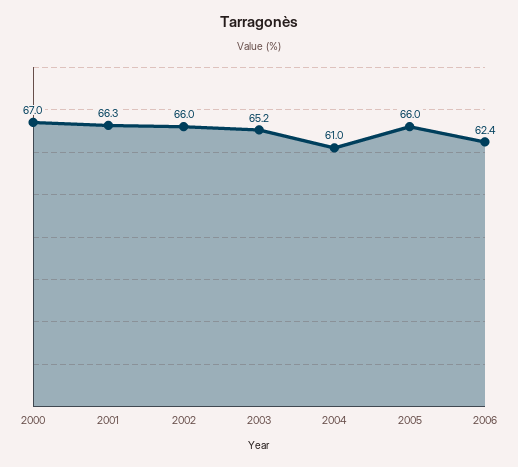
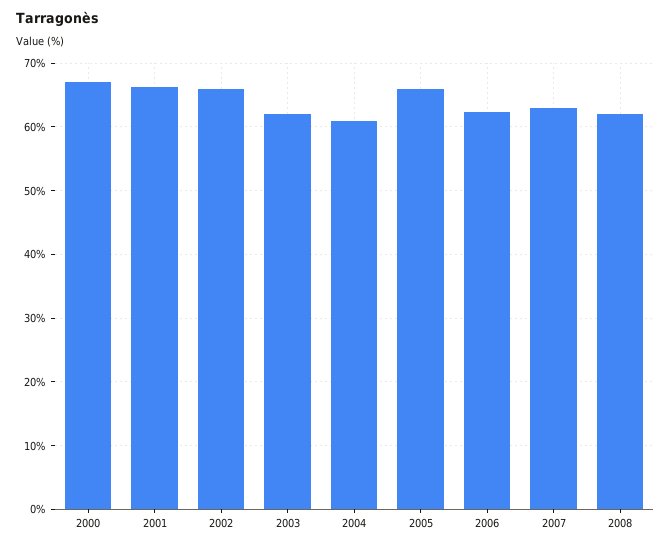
2003: 65.2 -> 62
2007: none -> 63
2008: none -> 62

